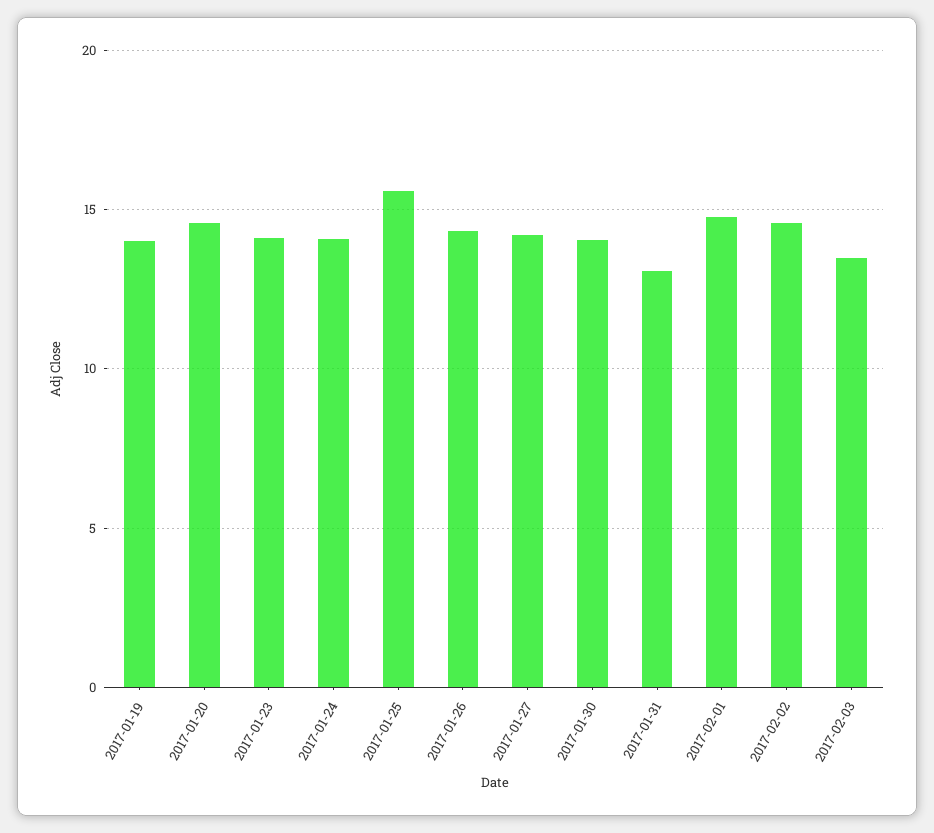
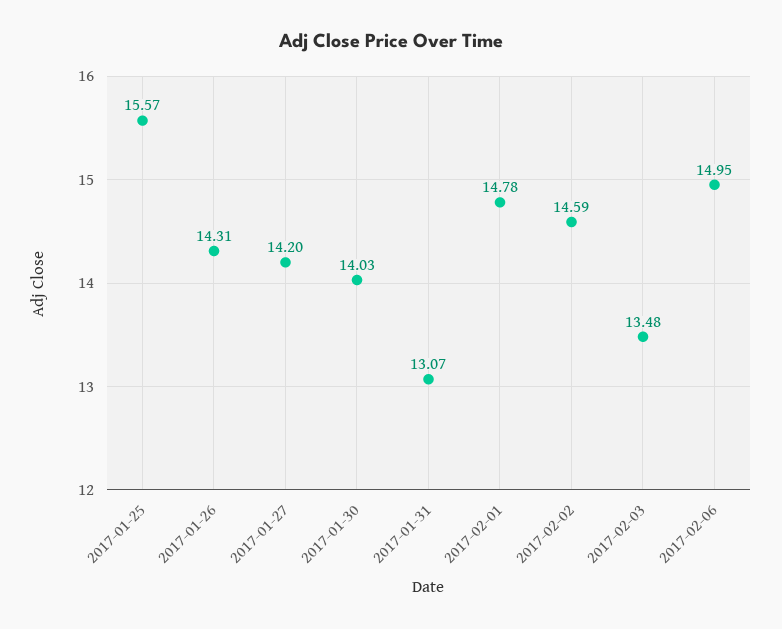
2017-01-19: 14 -> none
2017-01-20: 14.5 -> none
2017-01-23: 14 -> none
2017-01-24: 14 -> none
2017-02-06: none -> 14.95

